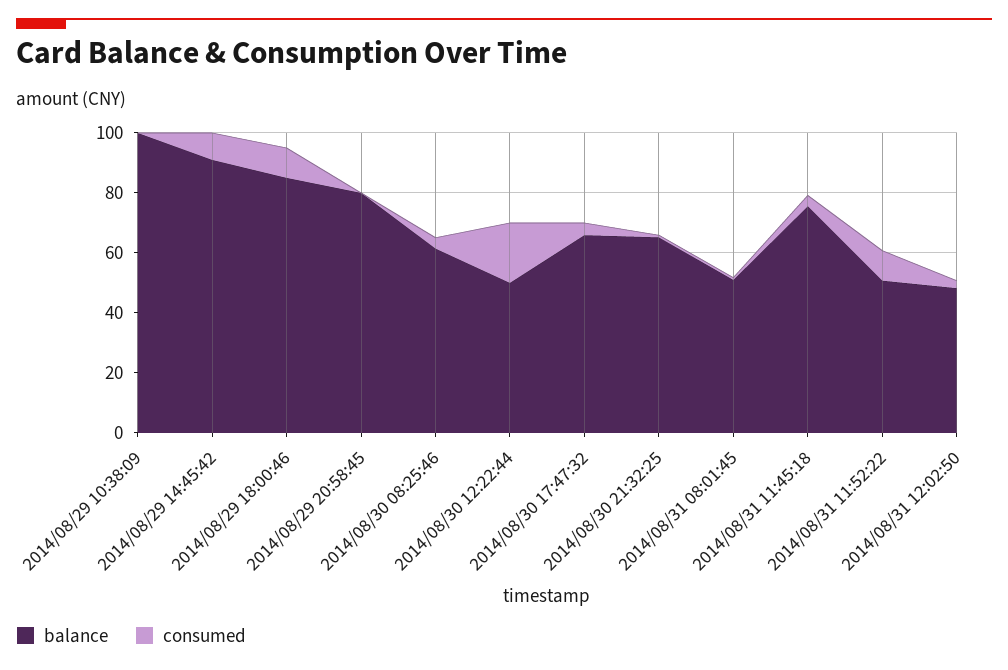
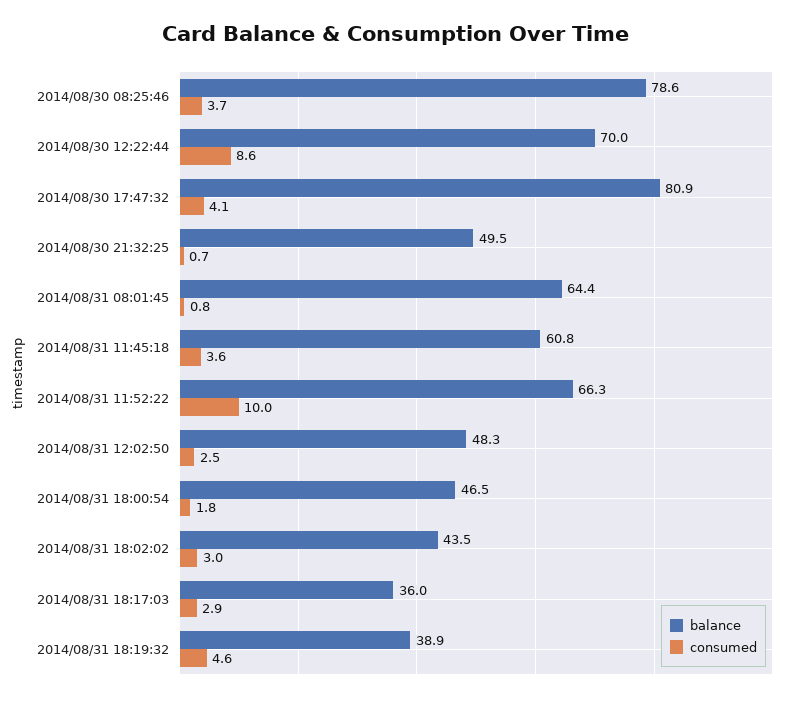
balance, 2014/08/29 10:38:09: 100 -> none
consumed, 2014/08/29 10:38:09: 0 -> none
balance, 2014/08/29 14:45:42: 90 -> none
consumed, 2014/08/29 14:45:42: 10 -> none
balance, 2014/08/29 18:00:46: 85 -> none
consumed, 2014/08/29 18:00:46: 10 -> none
balance, 2014/08/29 20:58:45: 80 -> none
consumed, 2014/08/29 20:58:45: 0 -> none
balance, 2014/08/30 08:25:46: 60 -> 78.6
balance, 2014/08/30 12:22:44: 50 -> 70
consumed, 2014/08/30 12:22:44: 20 -> 8.6
balance, 2014/08/30 17:47:32: 65 -> 80.9
balance, 2014/08/30 21:32:25: 65 -> 49.5
balance, 2014/08/31 08:01:45: 50 -> 64.4
balance, 2014/08/31 11:45:18: 75 -> 60.8
balance, 2014/08/31 11:52:22: 50 -> 66.3
balance, 2014/08/31 18:00:54: none -> 46.5
consumed, 2014/08/31 18:00:54: none -> 1.8
balance, 2014/08/31 18:02:02: none -> 43.5
consumed, 2014/08/31 18:02:02: none -> 3
balance, 2014/08/31 18:17:03: none -> 36
consumed, 2014/08/31 18:17:03: none -> 2.9
balance, 2014/08/31 18:19:32: none -> 38.9
consumed, 2014/08/31 18:19:32: none -> 4.6

